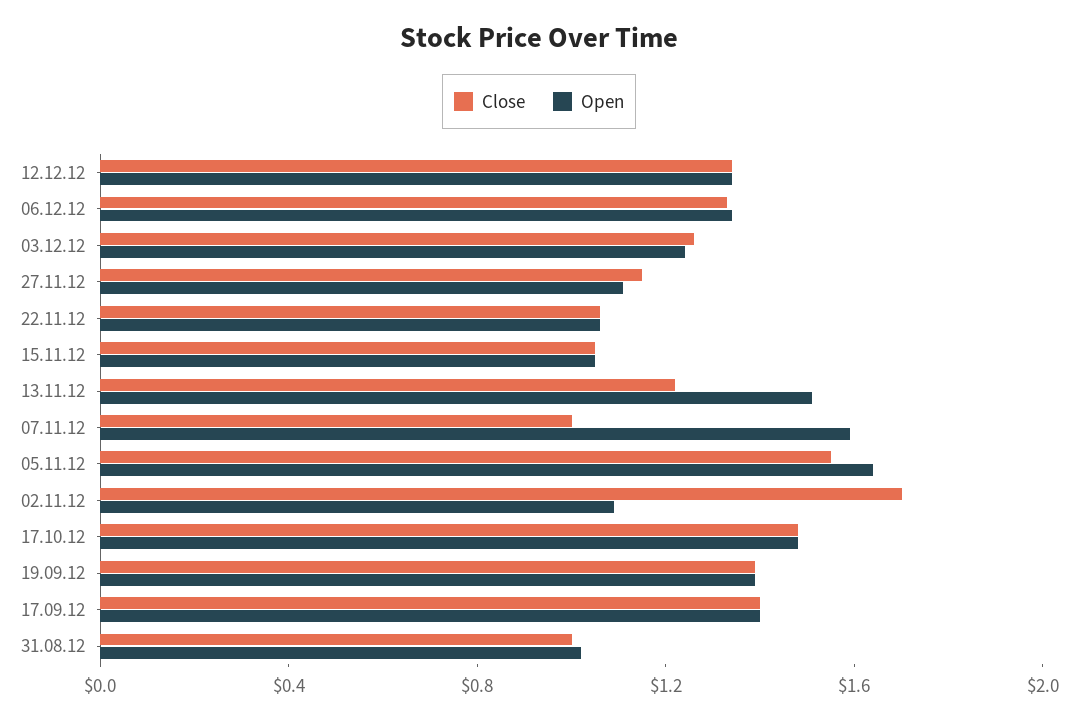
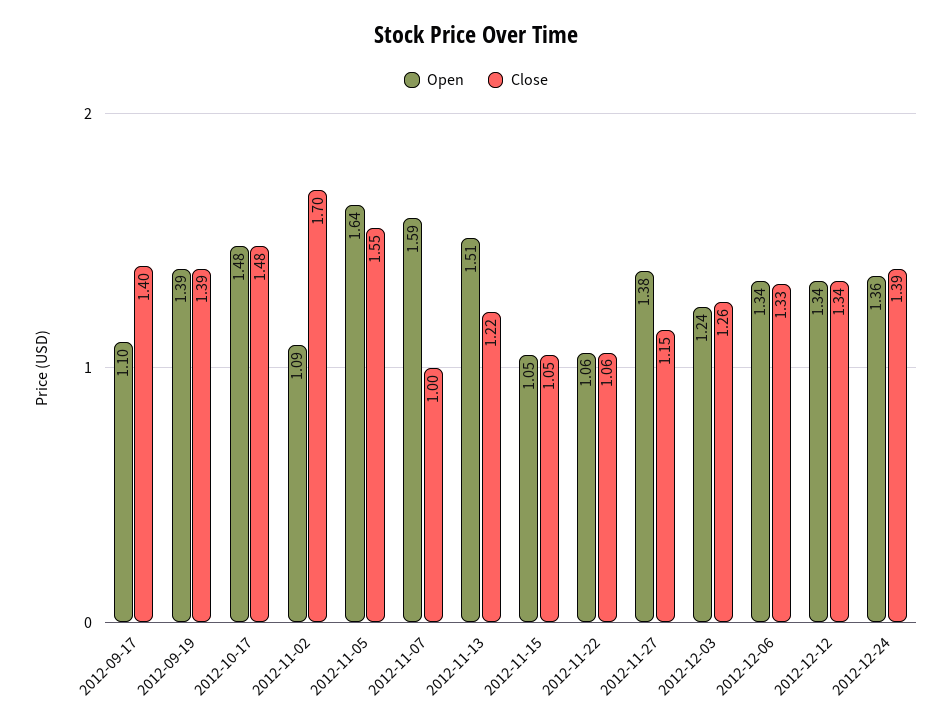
Open, 27.11.12: 1.1 -> 1.38
Open, 17.09.12: 1.4 -> 1.1
Close, 31.08.12: 1 -> none
Open, 31.08.12: 1 -> none
Open, 2012-12-24: none -> 1.36
Close, 2012-12-24: none -> 1.39

